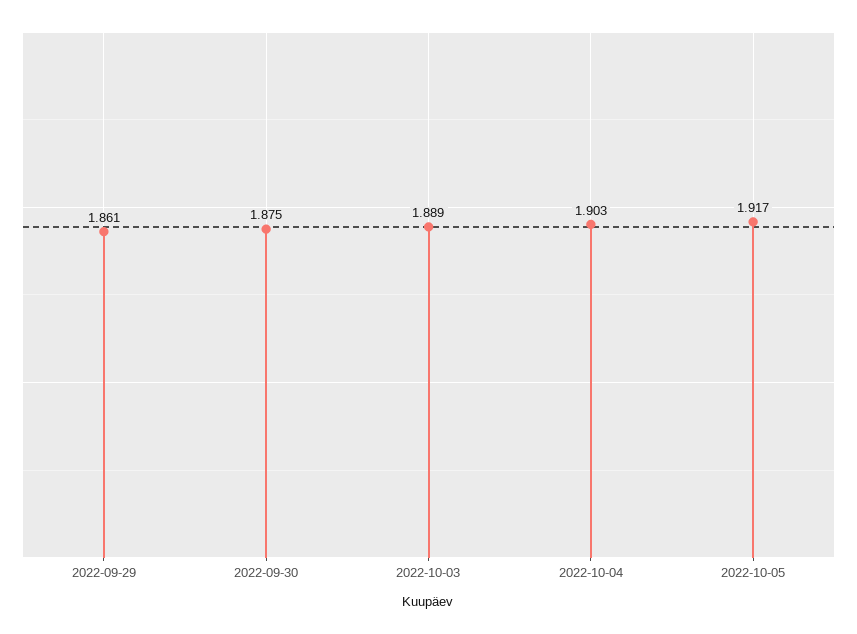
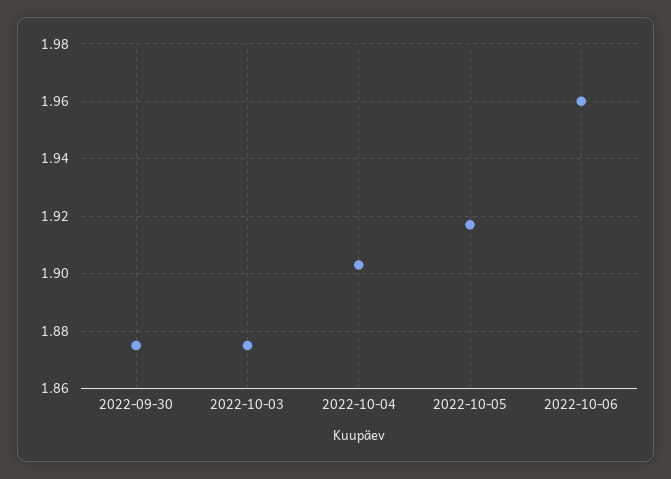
2022-09-29: 1.861 -> none
2022-10-03: 1.889 -> 1.875
2022-10-06: none -> 1.96

